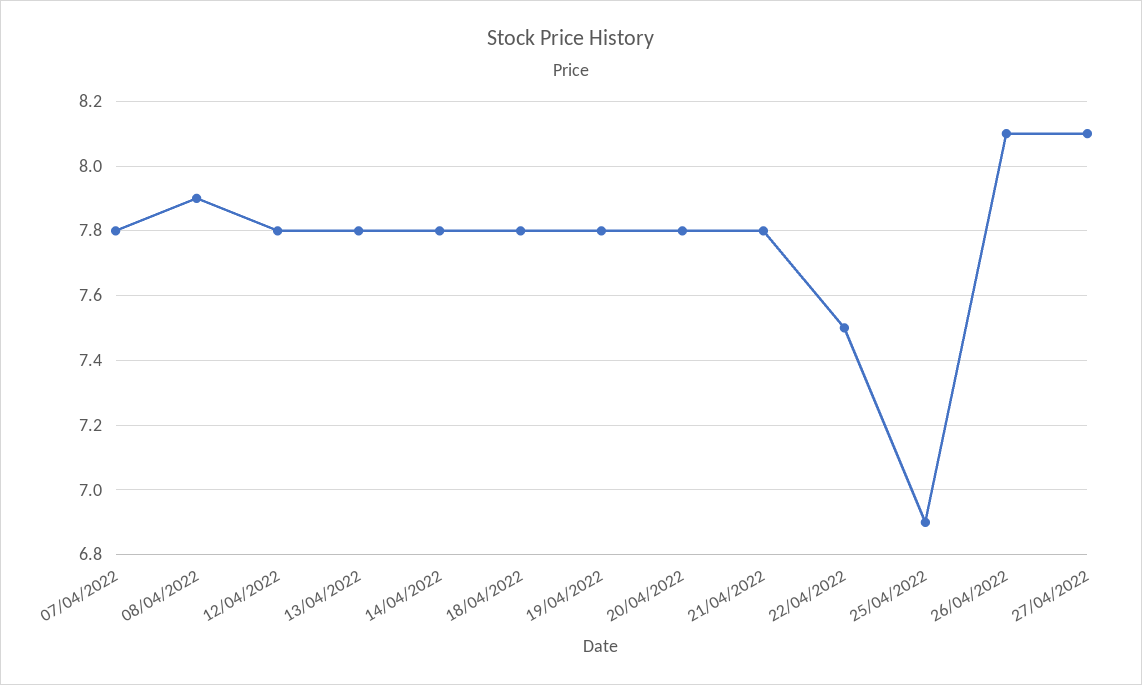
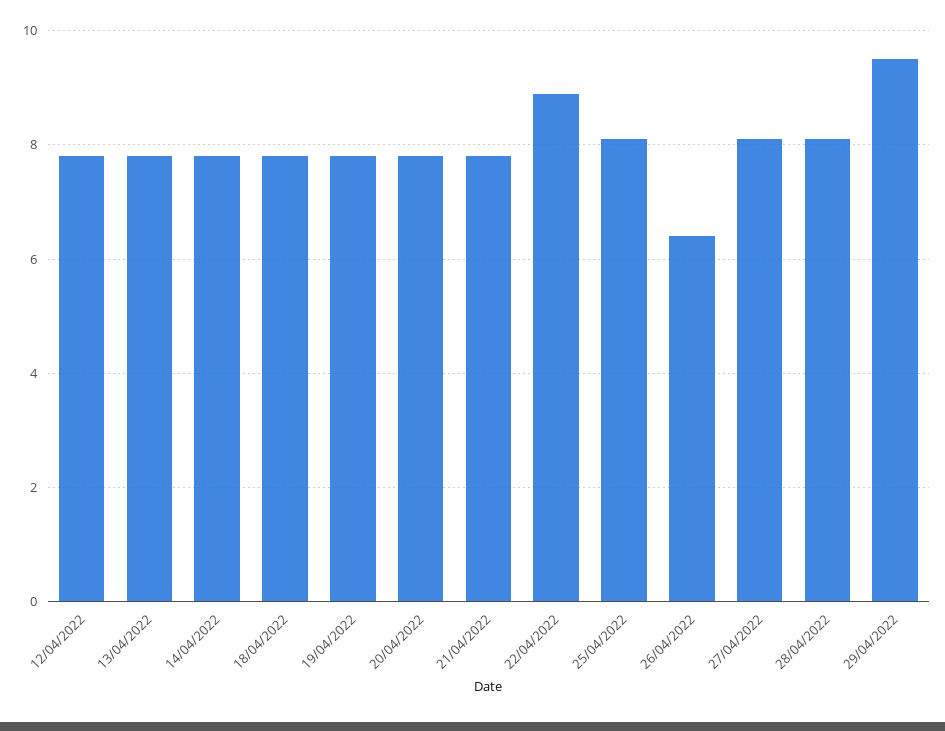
07/04/2022: 7.8 -> none
08/04/2022: 7.9 -> none
22/04/2022: 7.5 -> 9
25/04/2022: 6.9 -> 8
26/04/2022: 8.1 -> 6.5
28/04/2022: none -> 8
29/04/2022: none -> 9.5

